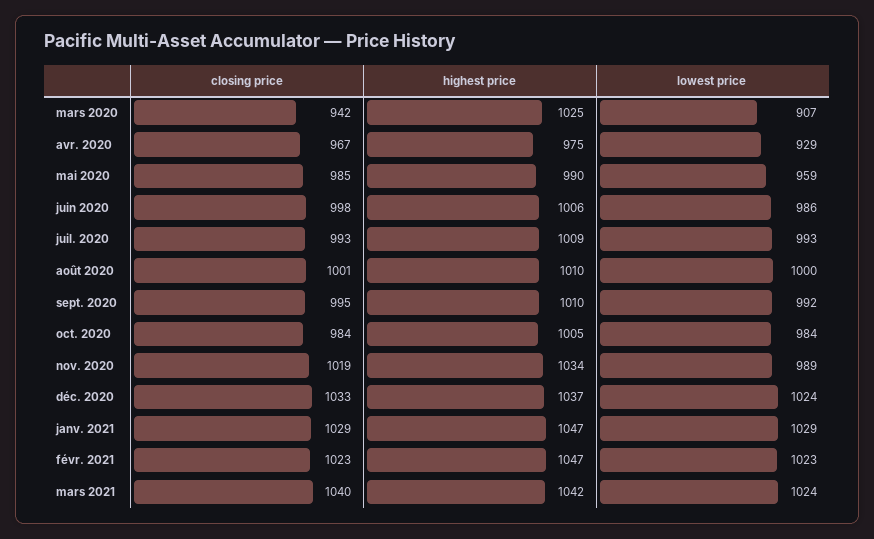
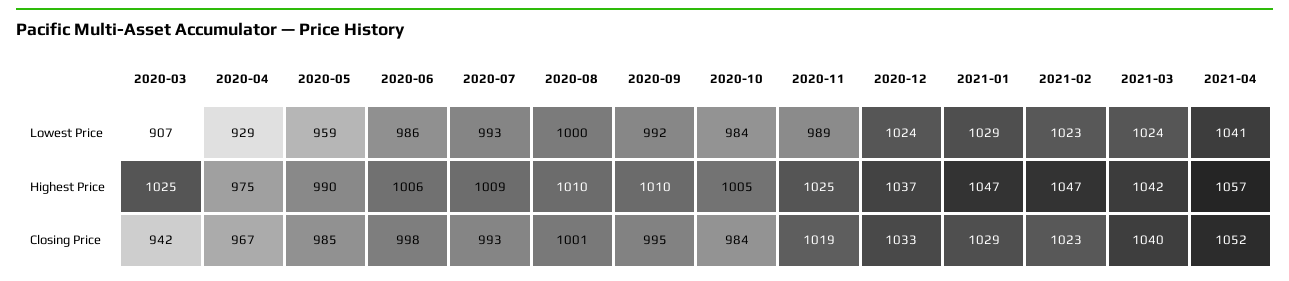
highest price, nov. 2020: 1034 -> 1025
lowest price, 2021-04: none -> 1041
highest price, 2021-04: none -> 1057
closing price, 2021-04: none -> 1052

